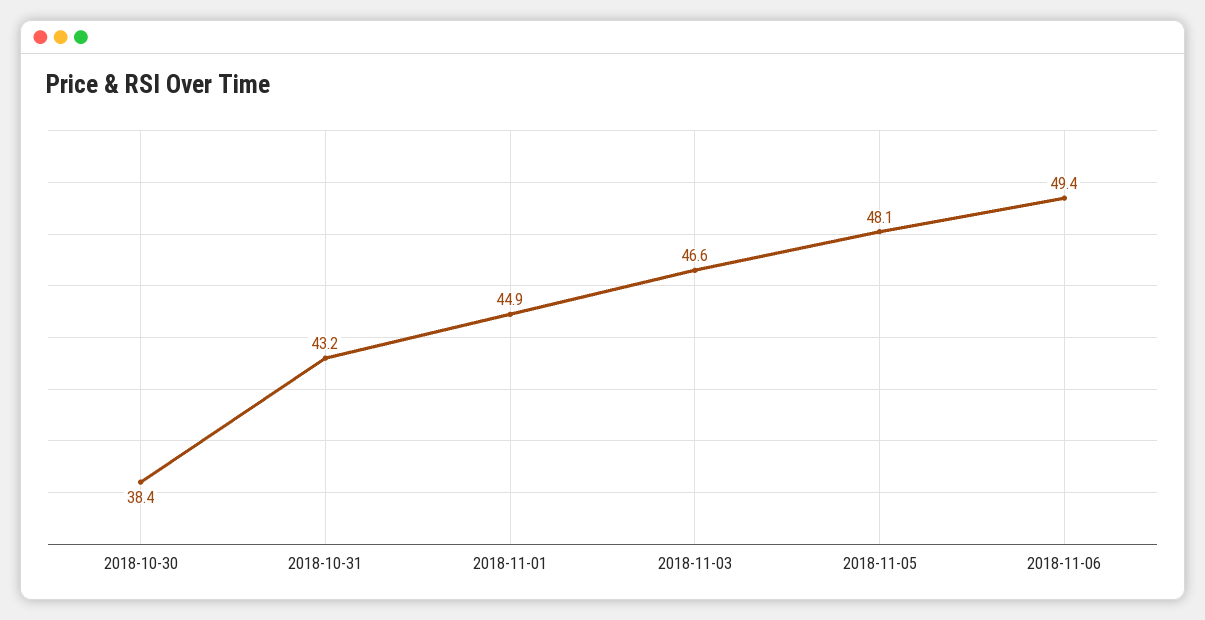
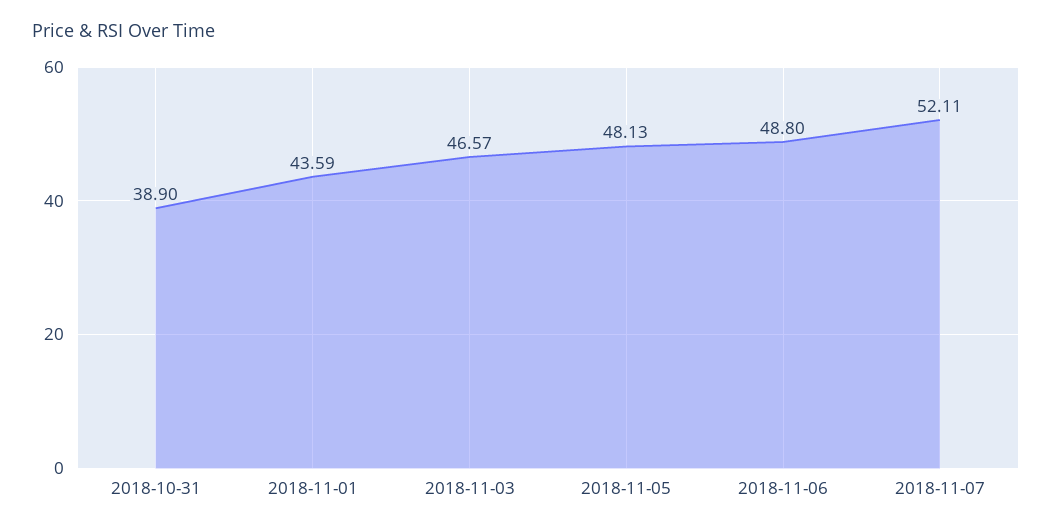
2018-10-30: 38.4 -> none
2018-10-31: 43.2 -> 38.9
2018-11-01: 44.9 -> 43.59
2018-11-06: 49.4 -> 48.8
2018-11-07: none -> 52.11

